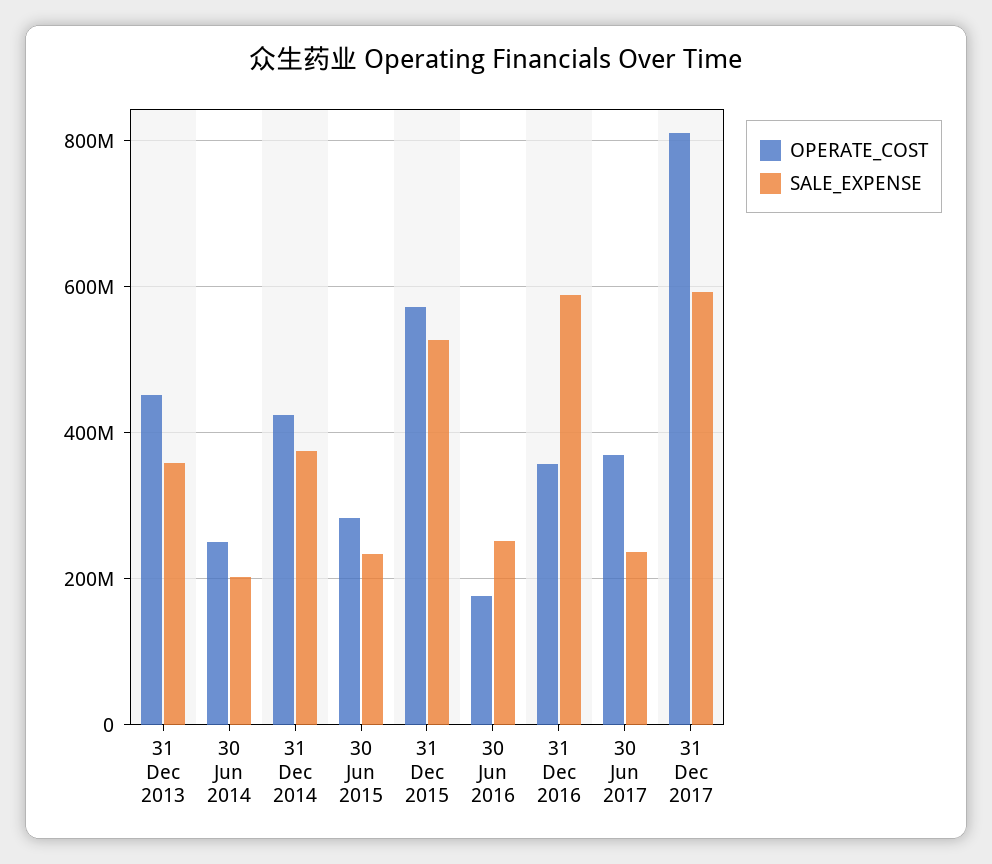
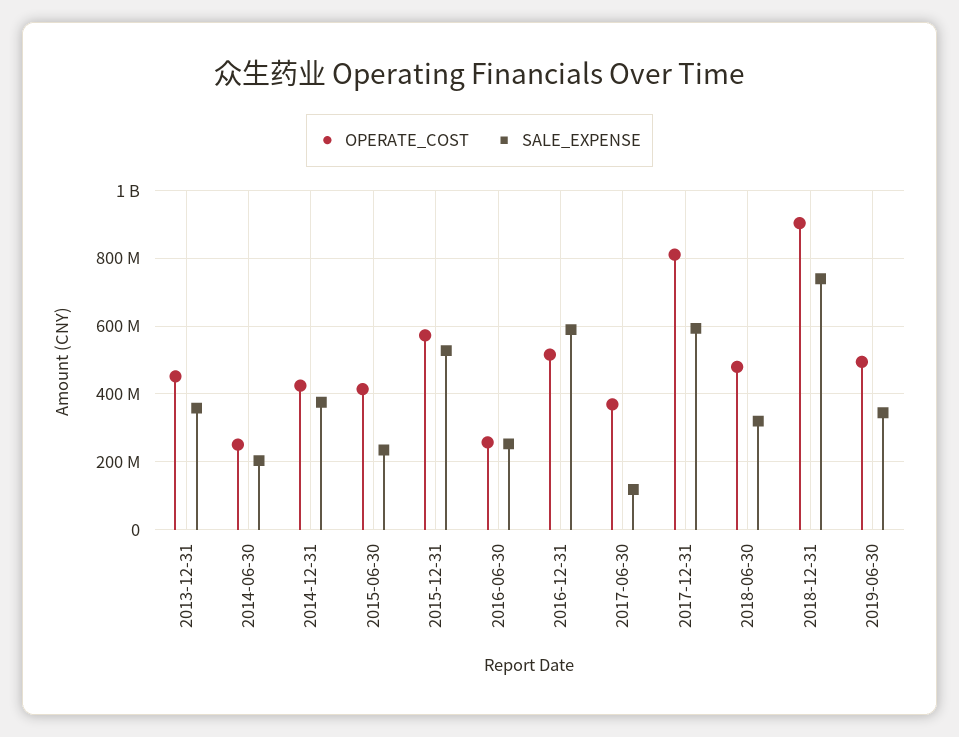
OPERATE_COST, 30 Jun 2015: 280000000 -> 420000000
OPERATE_COST, 30 Jun 2016: 180000000 -> 260000000
OPERATE_COST, 31 Dec 2016: 360000000 -> 520000000
SALE_EXPENSE, 30 Jun 2017: 240000000 -> 120000000
OPERATE_COST, 2018-06-30: none -> 480000000
SALE_EXPENSE, 2018-06-30: none -> 320000000
OPERATE_COST, 2018-12-31: none -> 900000000
SALE_EXPENSE, 2018-12-31: none -> 740000000
OPERATE_COST, 2019-06-30: none -> 500000000
SALE_EXPENSE, 2019-06-30: none -> 340000000

